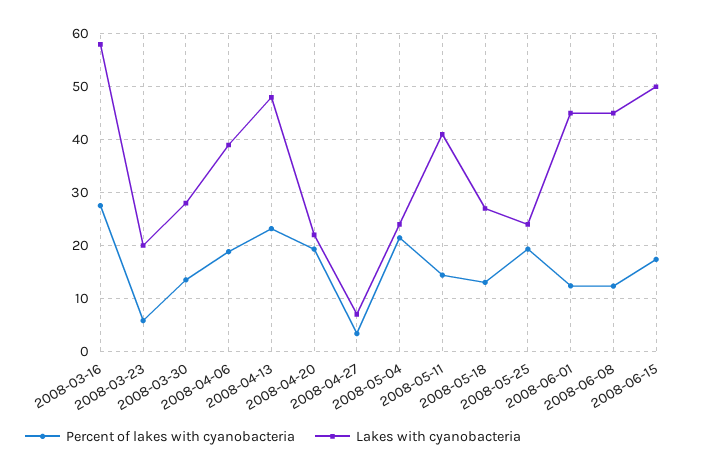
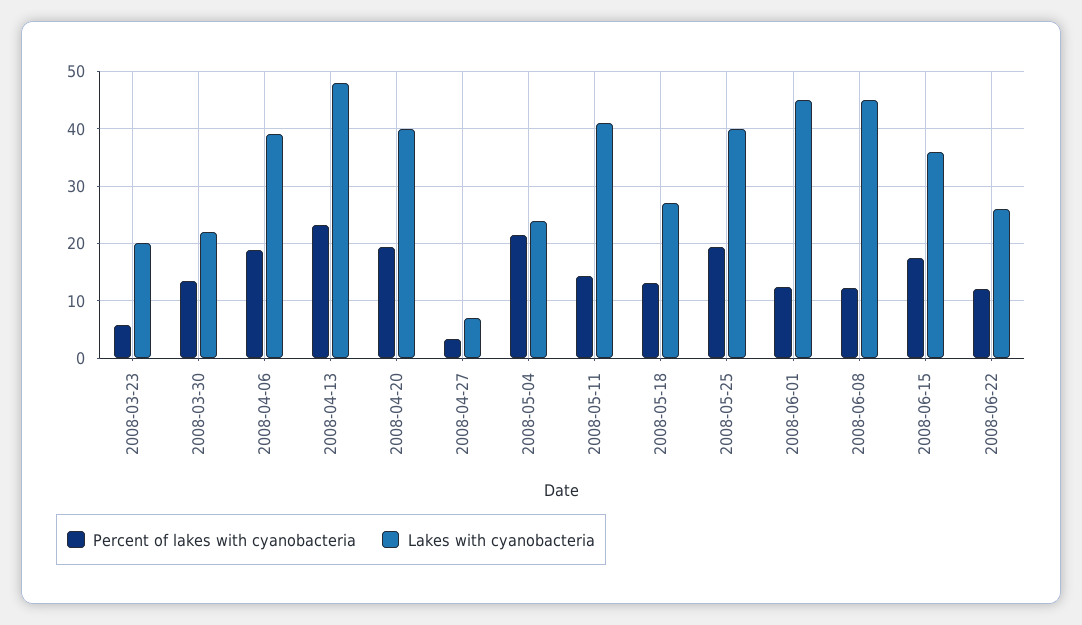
Percent of lakes with cyanobacteria, 2008-03-16: 28 -> none
Lakes with cyanobacteria, 2008-03-16: 58 -> none
Lakes with cyanobacteria, 2008-03-30: 28 -> 22
Lakes with cyanobacteria, 2008-04-20: 22 -> 40
Lakes with cyanobacteria, 2008-05-25: 24 -> 40
Lakes with cyanobacteria, 2008-06-15: 50 -> 36
Percent of lakes with cyanobacteria, 2008-06-22: none -> 12
Lakes with cyanobacteria, 2008-06-22: none -> 26

